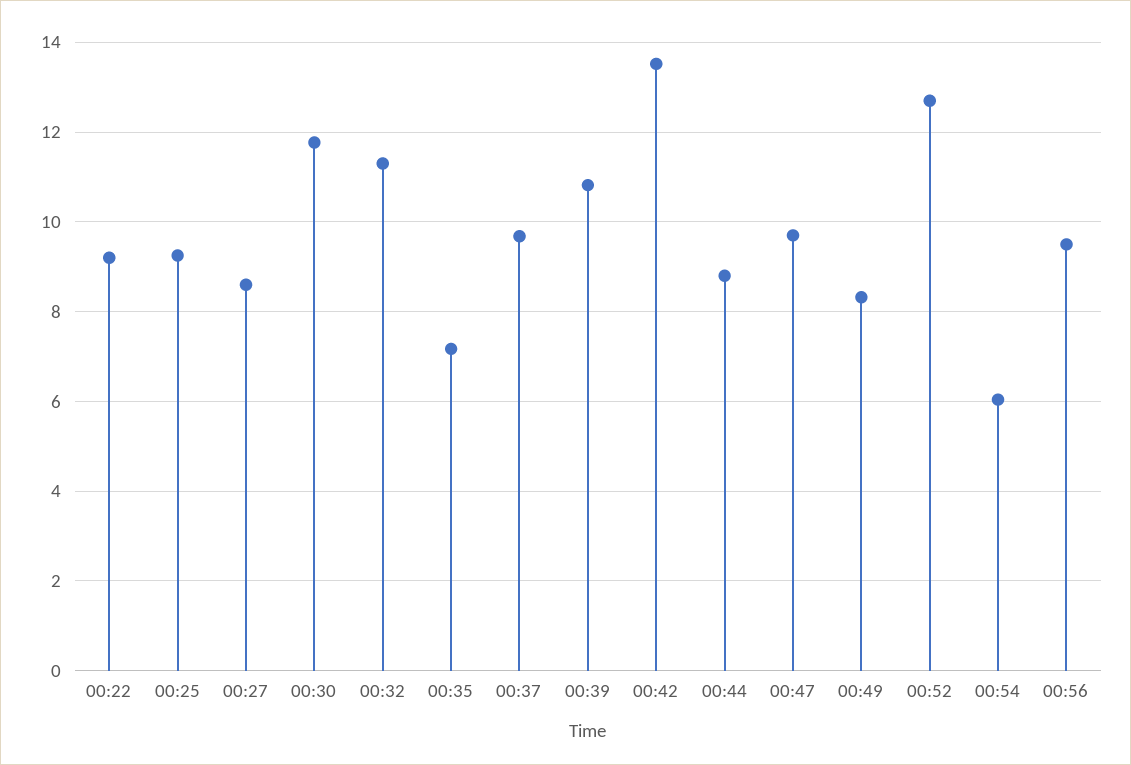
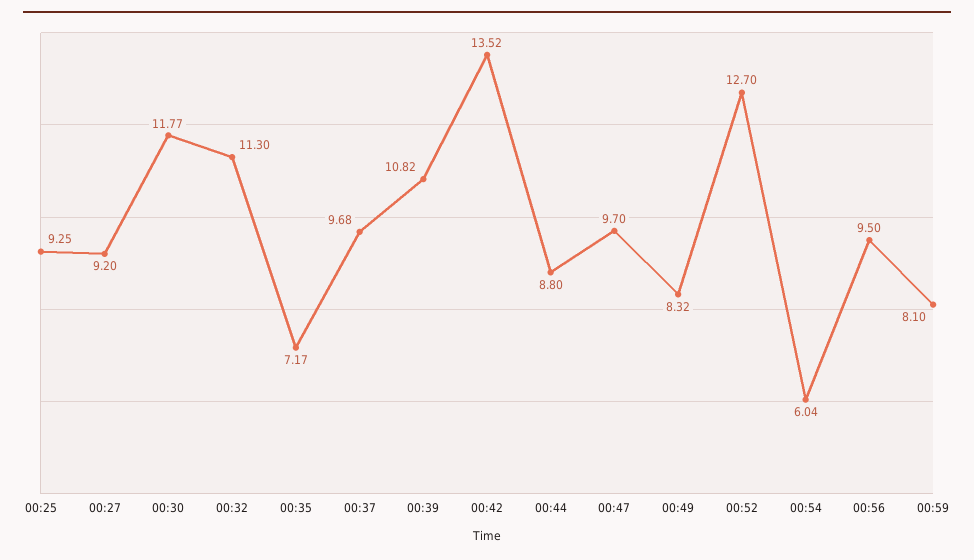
00:22: 9.2 -> none
00:27: 8.6 -> 9.2
00:59: none -> 8.1

